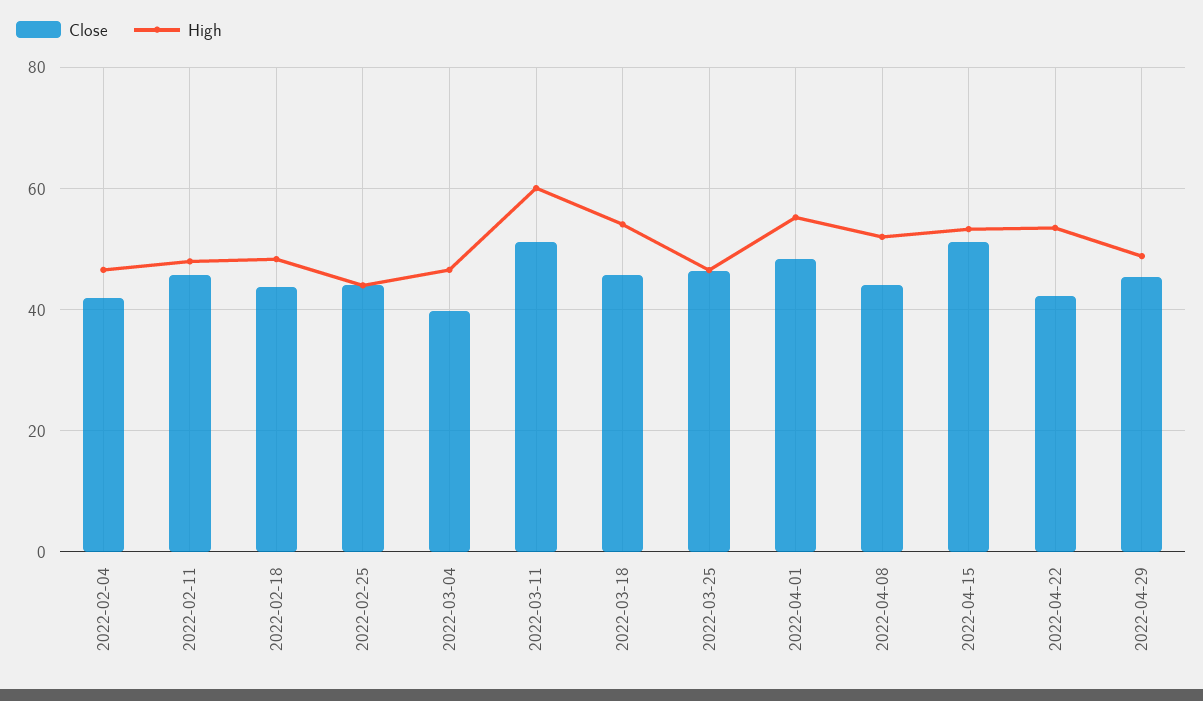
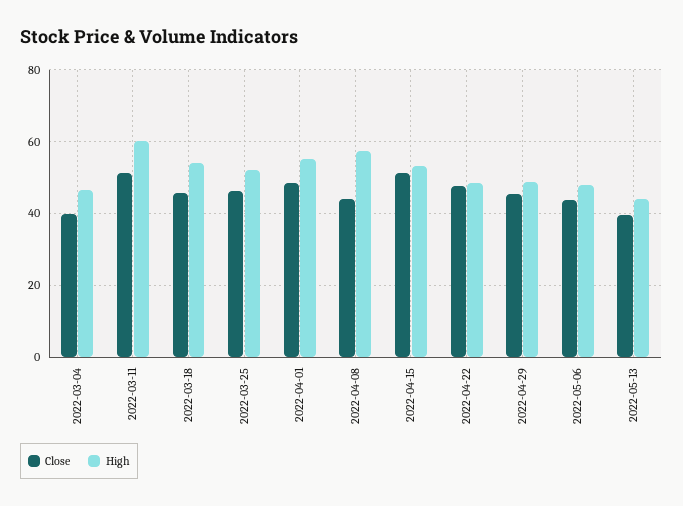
Close, 2022-02-04: 42 -> none
High, 2022-02-04: 46 -> none
Close, 2022-02-11: 46 -> none
High, 2022-02-11: 48 -> none
Close, 2022-02-18: 44 -> none
High, 2022-02-18: 48 -> none
Close, 2022-02-25: 44 -> none
High, 2022-02-25: 44 -> none
High, 2022-03-25: 46 -> 52
High, 2022-04-08: 52 -> 58
Close, 2022-04-22: 42 -> 48
High, 2022-04-22: 54 -> 48
Close, 2022-05-06: none -> 44
High, 2022-05-06: none -> 48
Close, 2022-05-13: none -> 40
High, 2022-05-13: none -> 44

